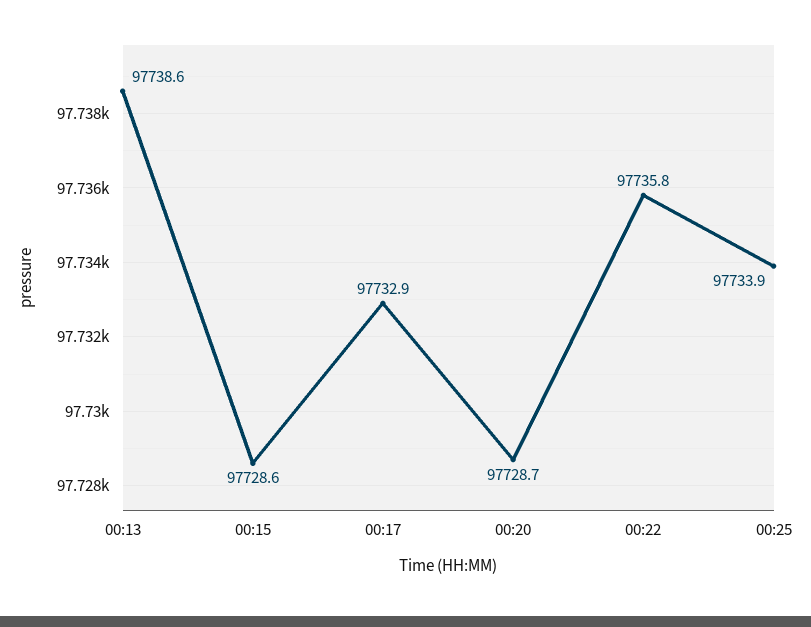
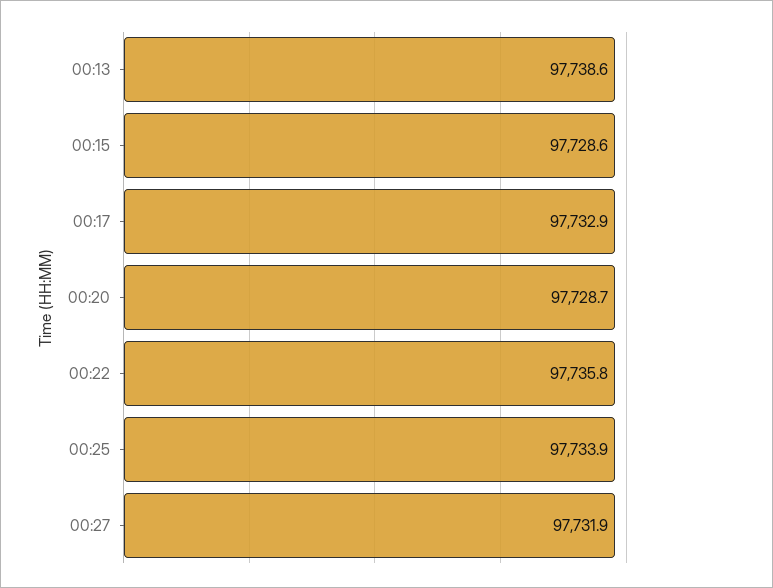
00:27: none -> 97731.9

